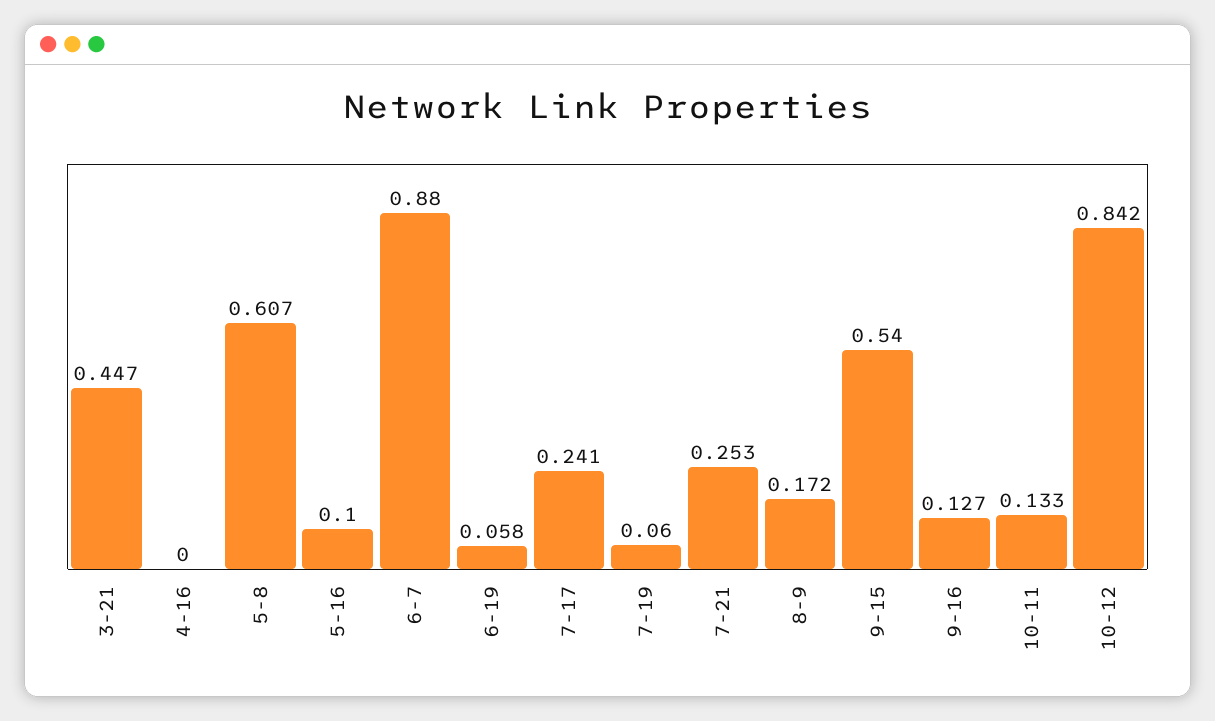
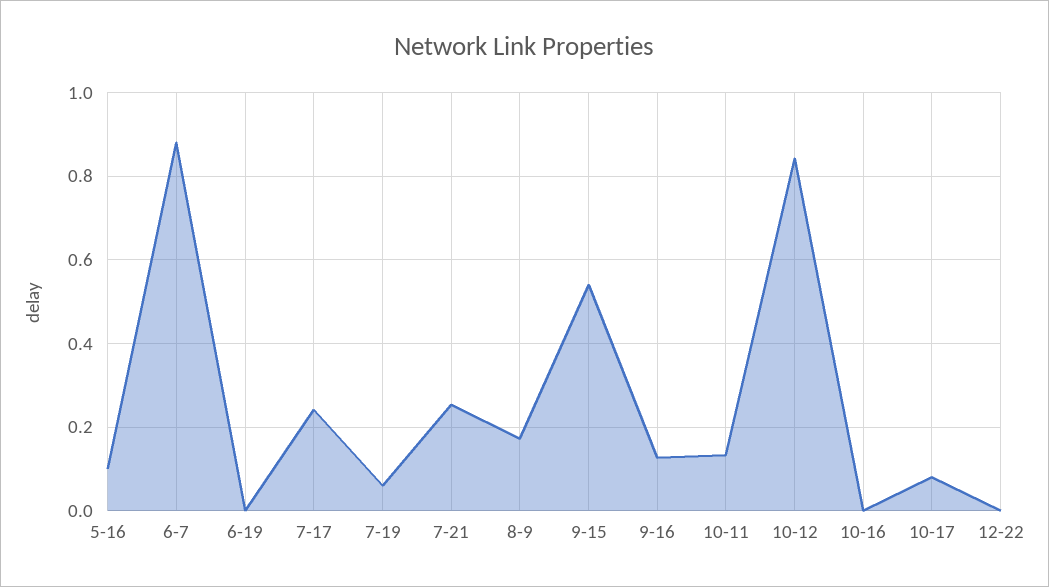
3-21: 0.447 -> none
4-16: 0 -> none
5-8: 0.607 -> none
6-19: 0.058 -> 0
10-16: none -> 0
10-17: none -> 0.08
12-22: none -> 0

